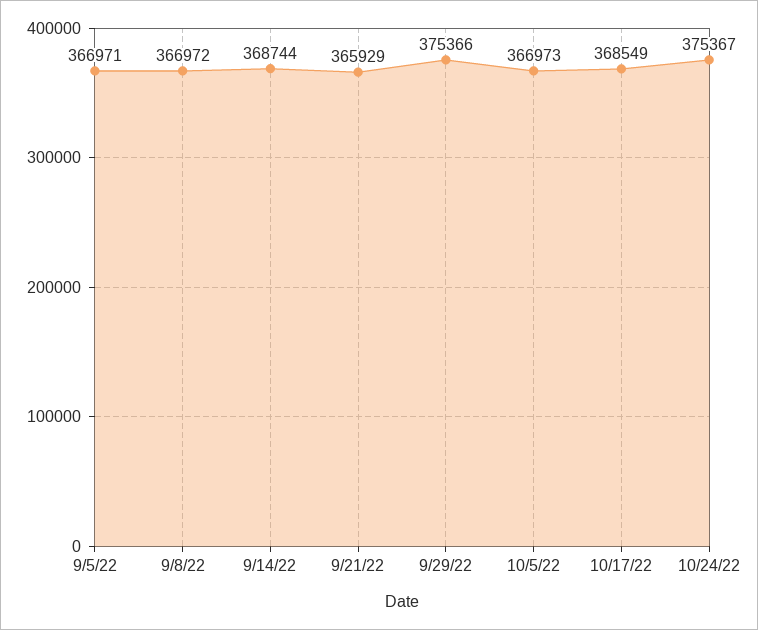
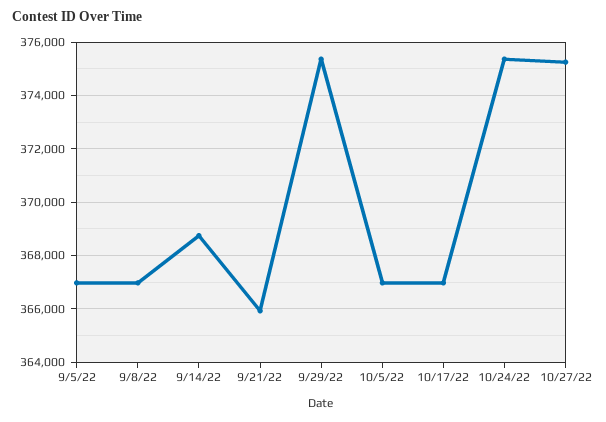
10/17/22: 368549 -> 367000
10/27/22: none -> 375250

